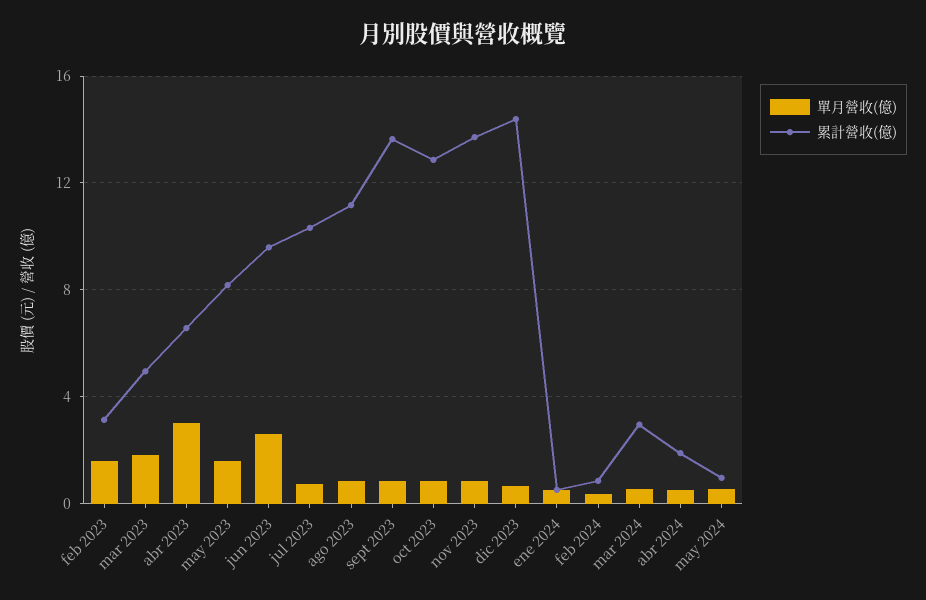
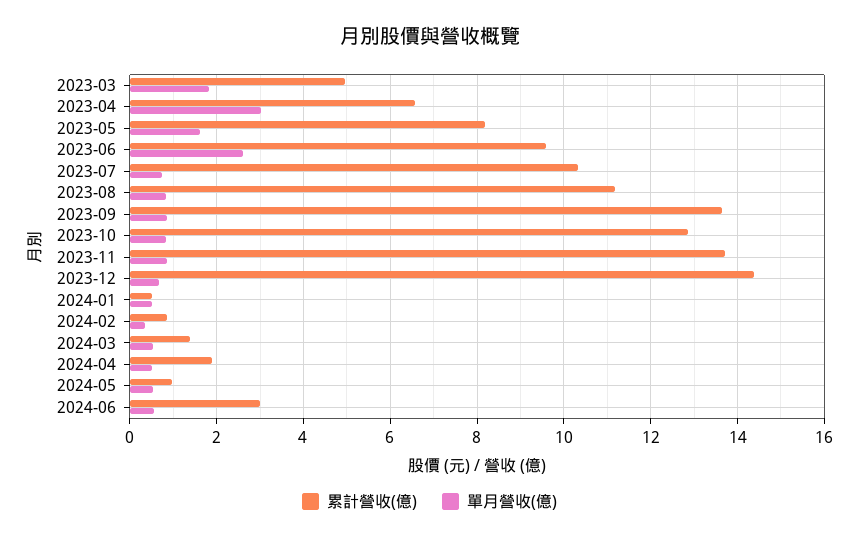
單月營收(億), feb 2023: 1.5 -> none
累計營收(億), feb 2023: 3 -> none
累計營收(億), mar 2024: 3 -> 1.4
累計營收(億), 2024-06: none -> 3
單月營收(億), 2024-06: none -> 0.6

